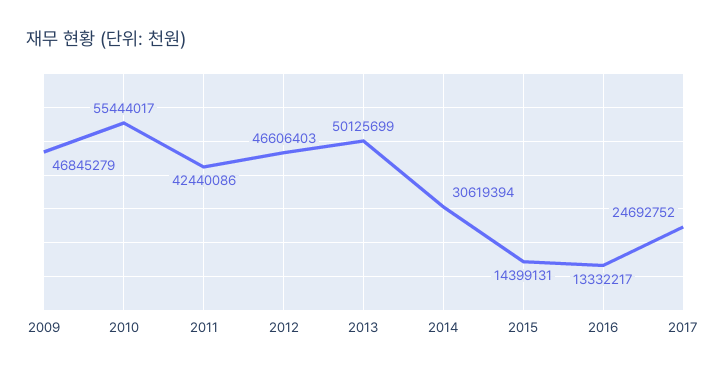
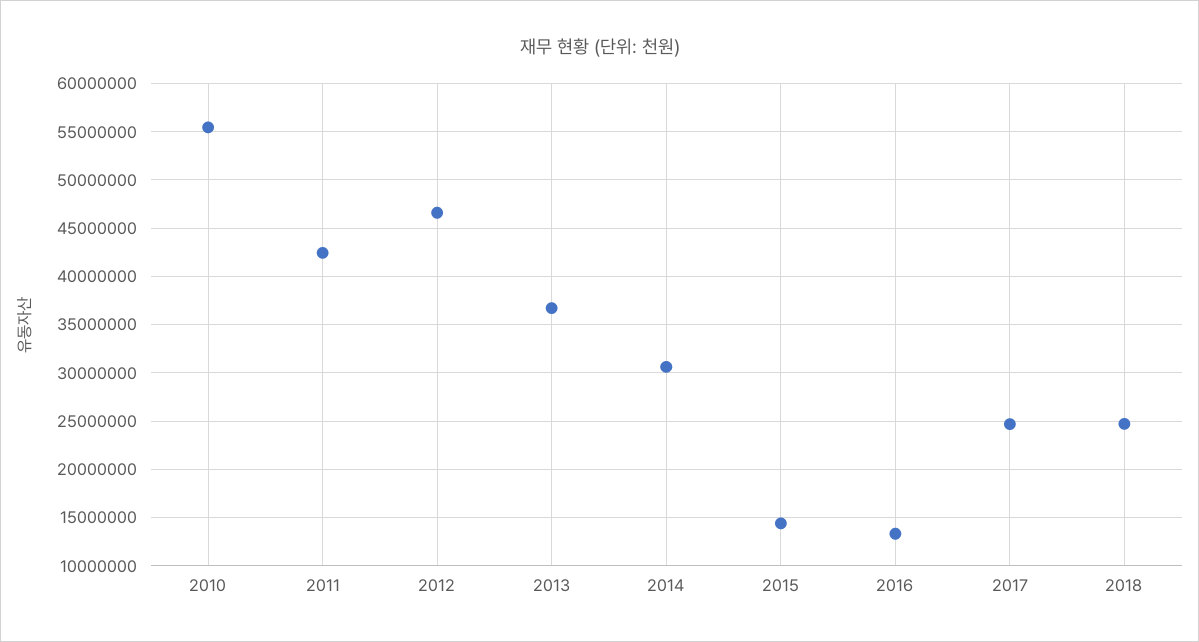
2009: 46845279 -> none
2013: 50125699 -> 37000000
2018: none -> 25000000

